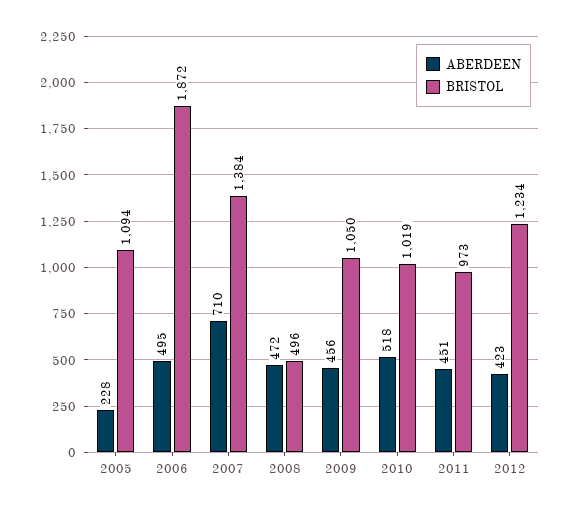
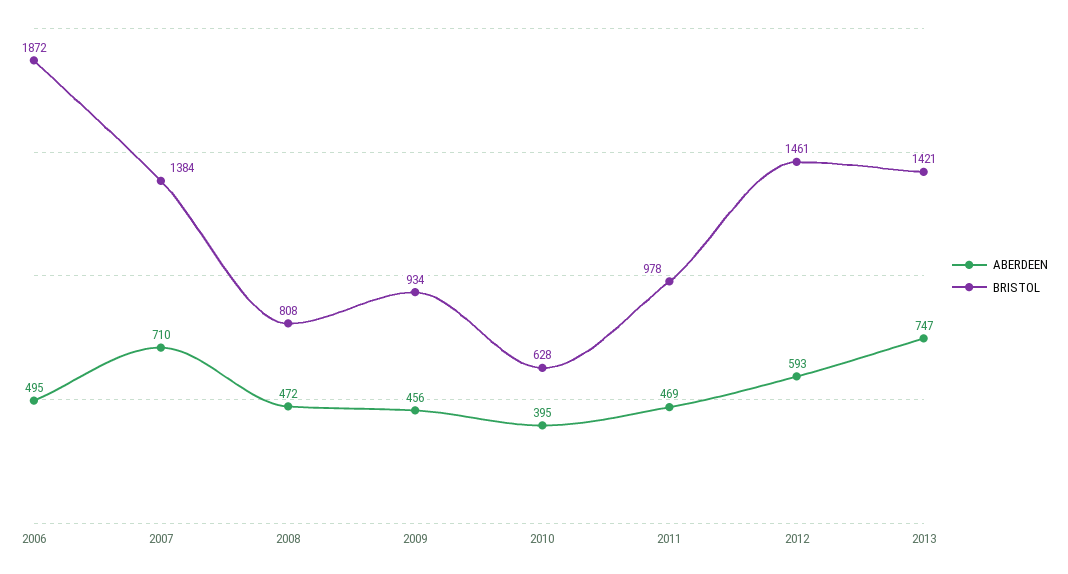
ABERDEEN, 2005: 228 -> none
BRISTOL, 2005: 1094 -> none
BRISTOL, 2008: 496 -> 808
BRISTOL, 2009: 1050 -> 934
ABERDEEN, 2010: 518 -> 395
BRISTOL, 2010: 1019 -> 628
ABERDEEN, 2011: 451 -> 469
BRISTOL, 2011: 973 -> 978
ABERDEEN, 2012: 423 -> 593
BRISTOL, 2012: 1234 -> 1461
ABERDEEN, 2013: none -> 747
BRISTOL, 2013: none -> 1421

